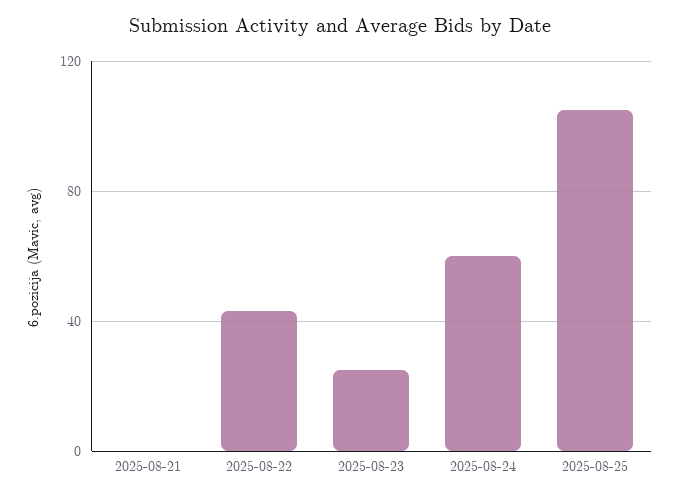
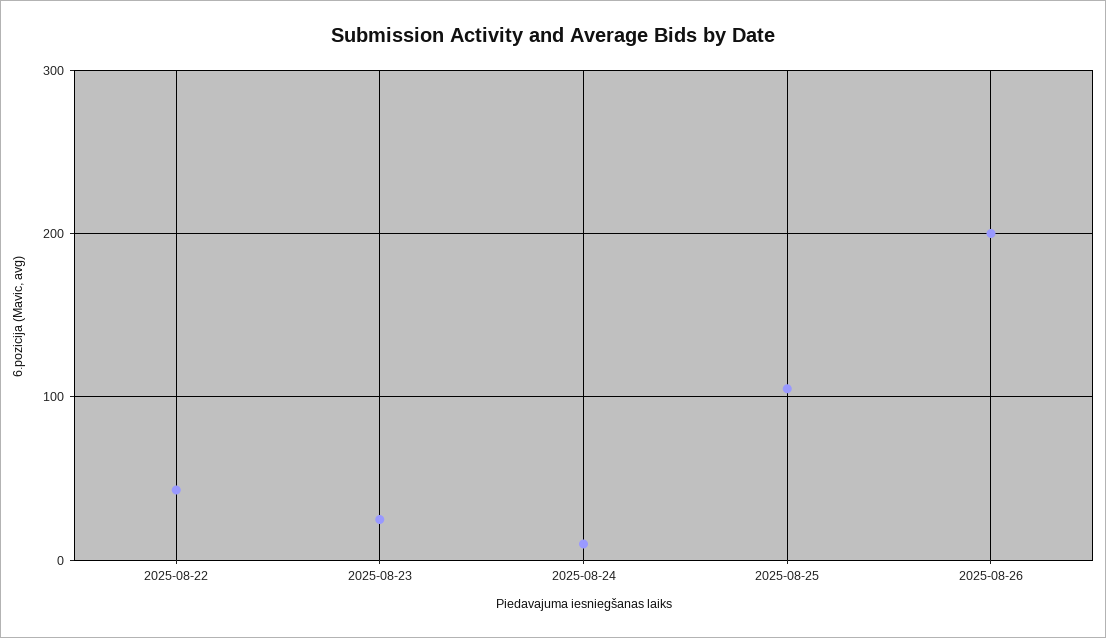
2025-08-21: 0 -> none
2025-08-24: 60 -> 10
2025-08-26: none -> 200

